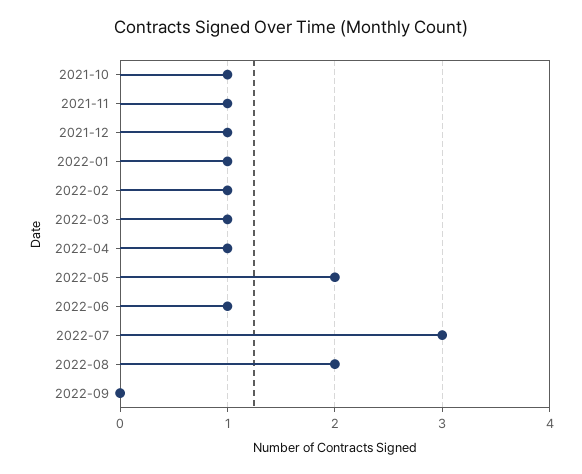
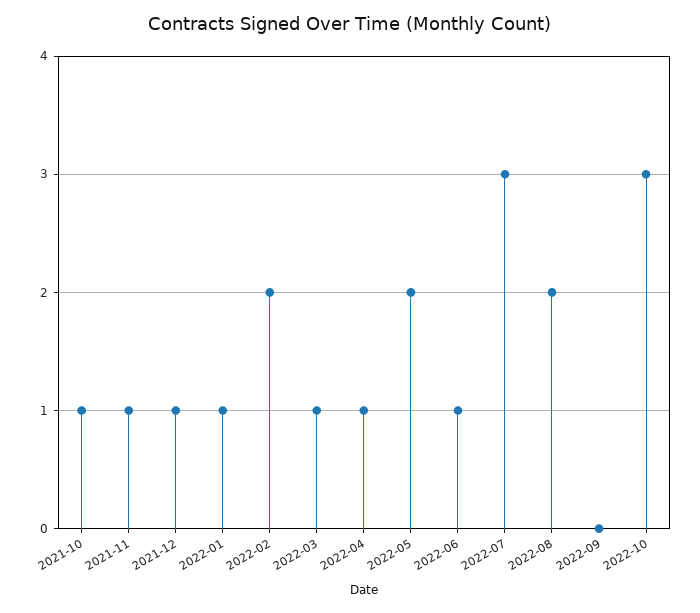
2022-02: 1 -> 2
2022-10: none -> 3

